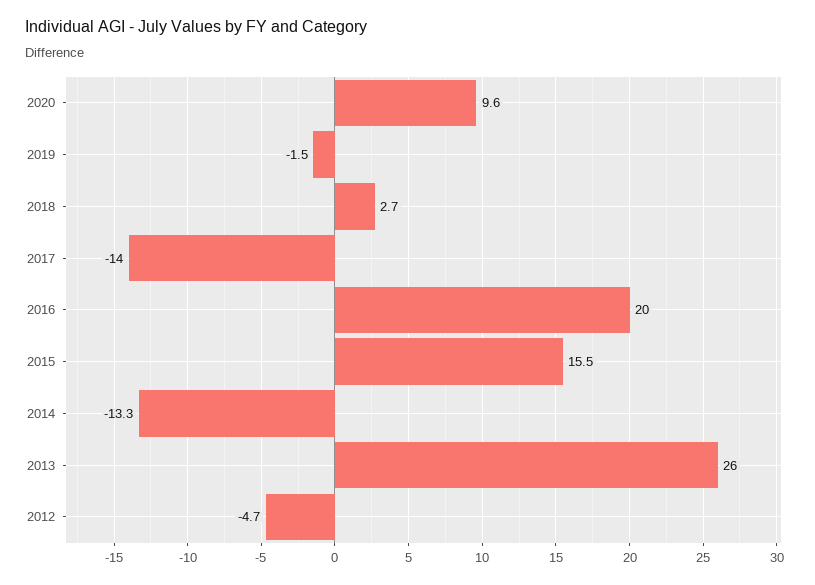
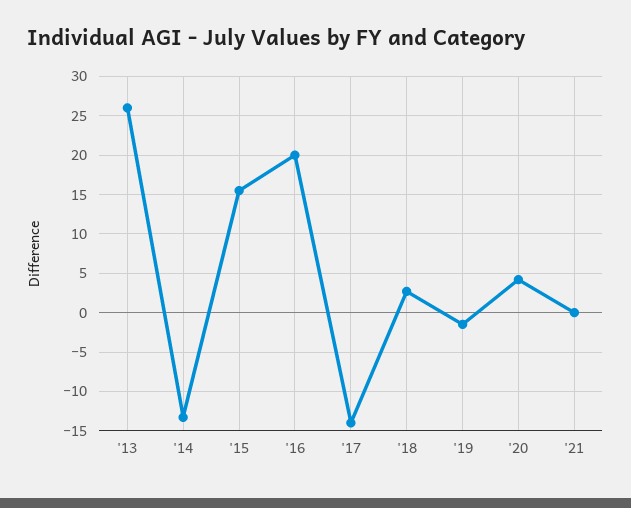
2020: 9.6 -> 4
2012: -4.7 -> none
'21: none -> 0

